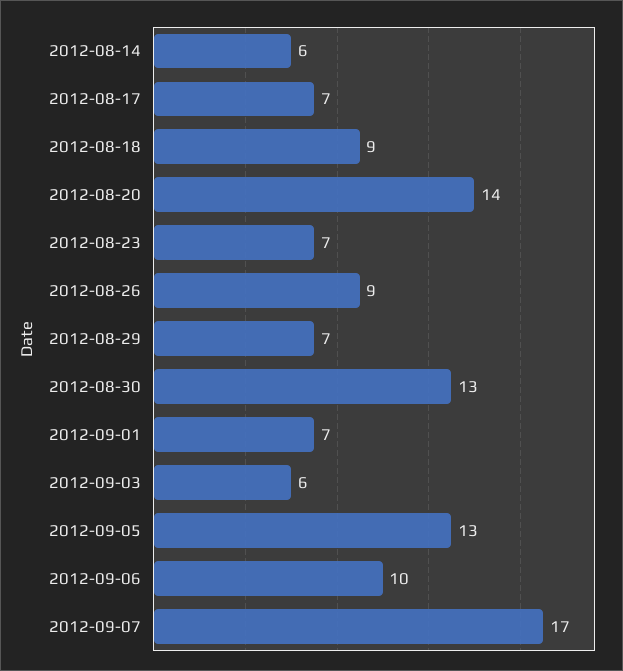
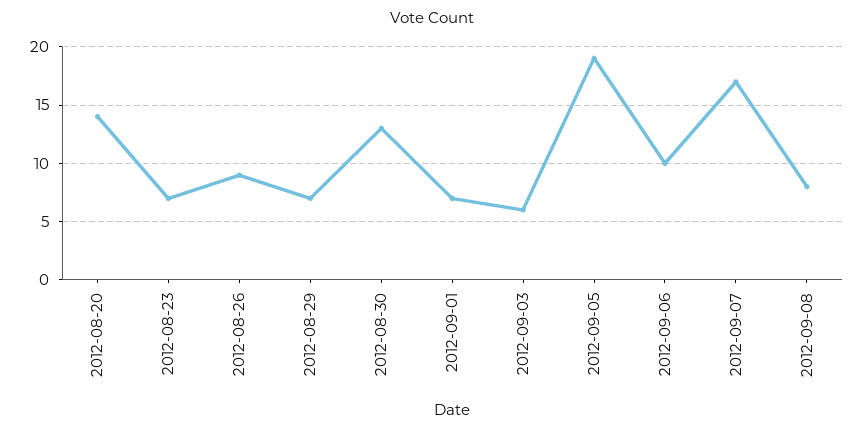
2012-08-14: 6 -> none
2012-08-17: 7 -> none
2012-08-18: 9 -> none
2012-09-05: 13 -> 19
2012-09-08: none -> 8

